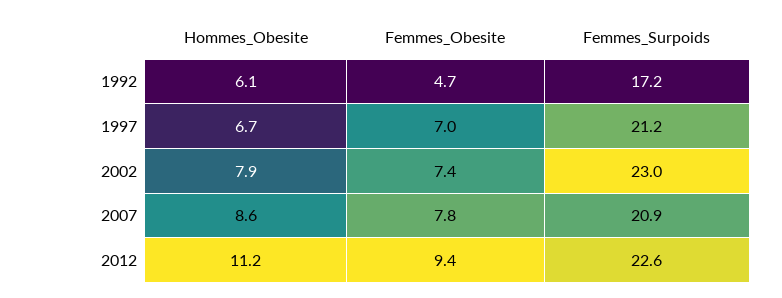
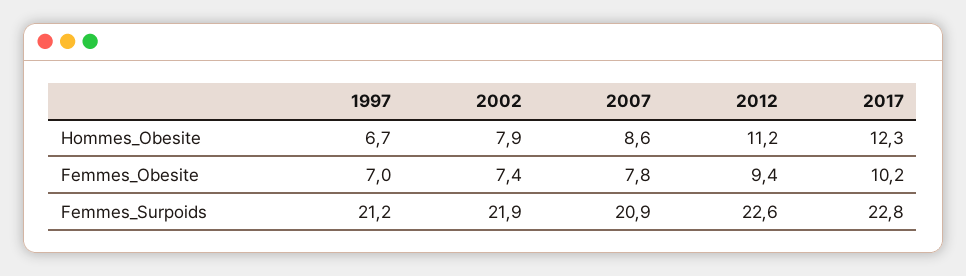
Hommes_Obesite, 1992: 6.1 -> none
Femmes_Obesite, 1992: 4.7 -> none
Femmes_Surpoids, 1992: 17.2 -> none
Femmes_Surpoids, 2002: 23 -> 21.9
Hommes_Obesite, 2017: none -> 12.3
Femmes_Obesite, 2017: none -> 10.2
Femmes_Surpoids, 2017: none -> 22.8

